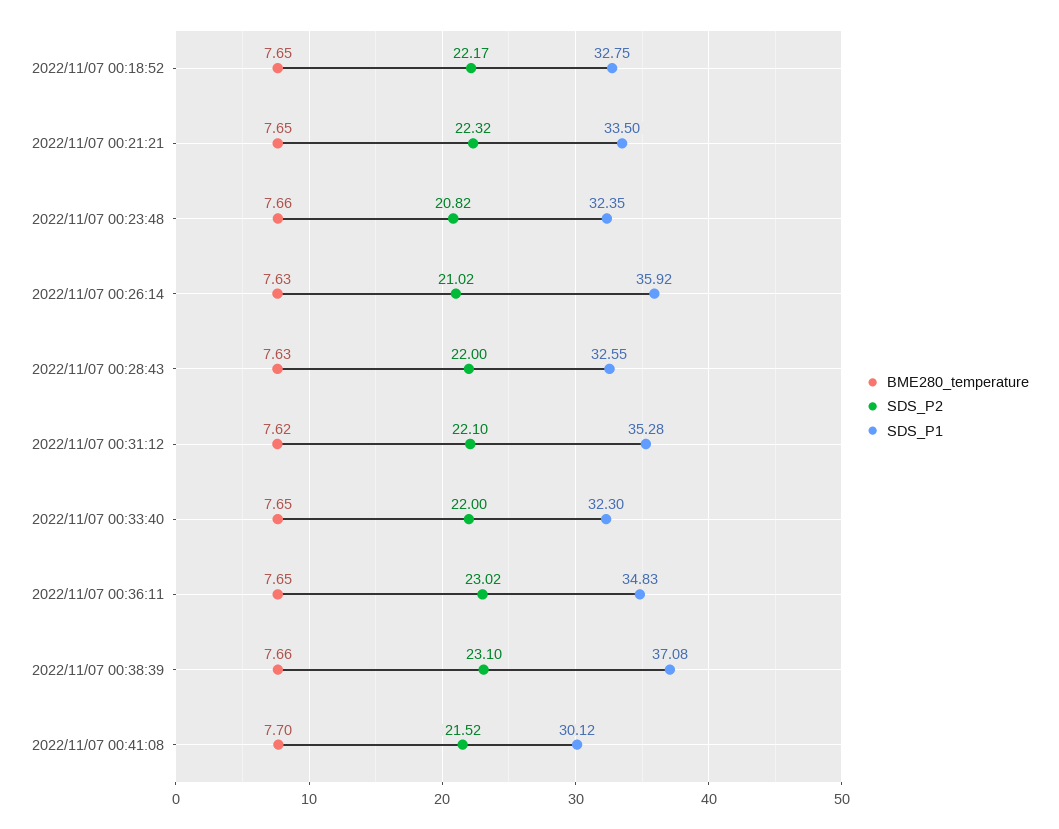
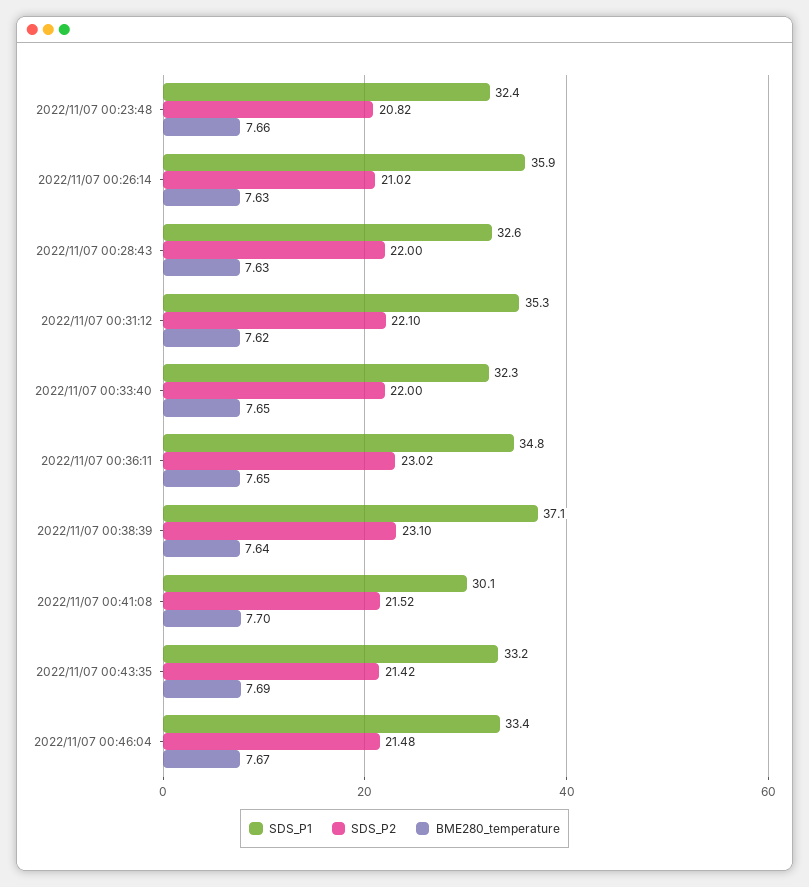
BME280_temperature, 2022/11/07 00:18:52: 7.65 -> none
SDS_P2, 2022/11/07 00:18:52: 22.17 -> none
SDS_P1, 2022/11/07 00:18:52: 32.75 -> none
BME280_temperature, 2022/11/07 00:21:21: 7.65 -> none
SDS_P2, 2022/11/07 00:21:21: 22.32 -> none
SDS_P1, 2022/11/07 00:21:21: 33.5 -> none
BME280_temperature, 2022/11/07 00:38:39: 7.66 -> 7.64
SDS_P1, 2022/11/07 00:43:35: none -> 33.2
SDS_P2, 2022/11/07 00:43:35: none -> 21.42
BME280_temperature, 2022/11/07 00:43:35: none -> 7.69
SDS_P1, 2022/11/07 00:46:04: none -> 33.4
SDS_P2, 2022/11/07 00:46:04: none -> 21.48
BME280_temperature, 2022/11/07 00:46:04: none -> 7.67

